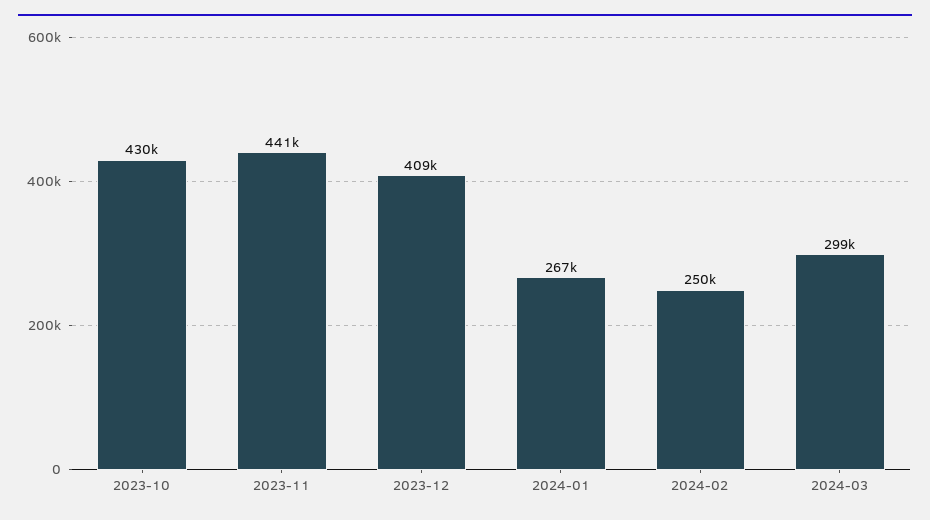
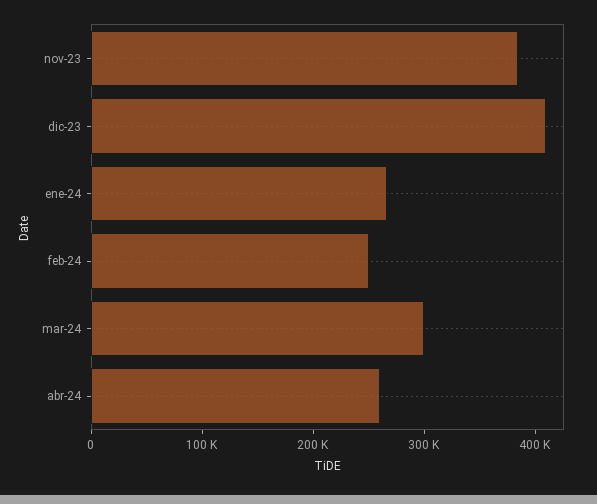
2023-10: 430000 -> none
2023-11: 441000 -> 380000
abr-24: none -> 260000

